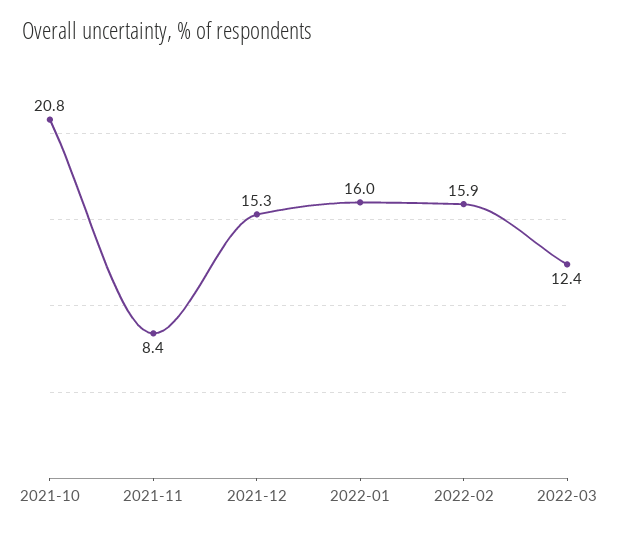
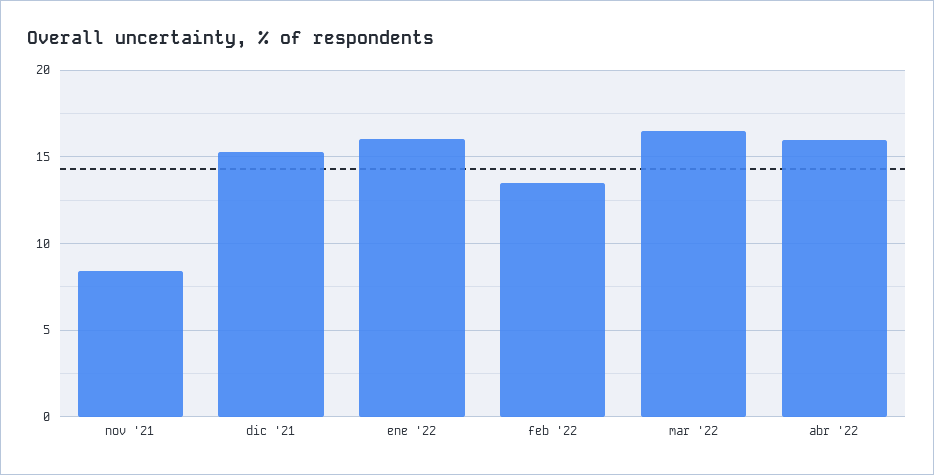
2021-10: 20.8 -> none
2022-02: 15.9 -> 13.5
2022-03: 12.4 -> 16.5
abr '22: none -> 16

